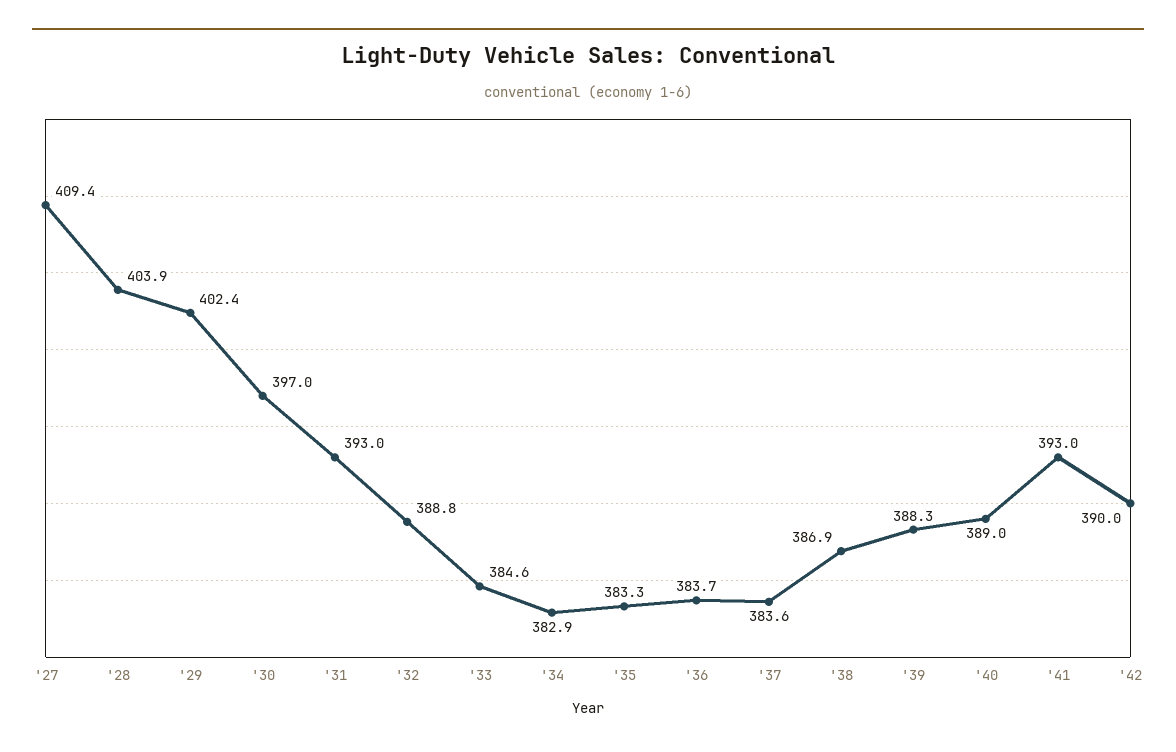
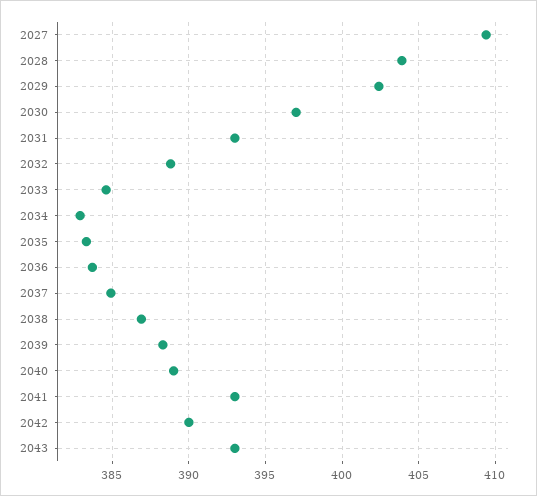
'37: 383.6 -> 385
2043: none -> 393

